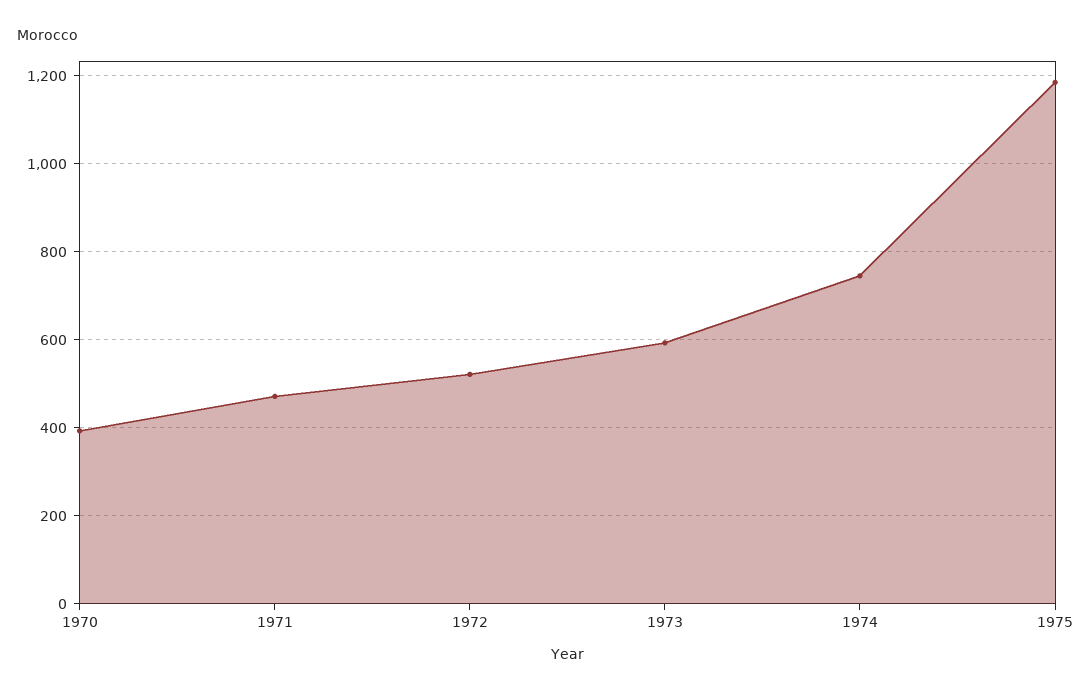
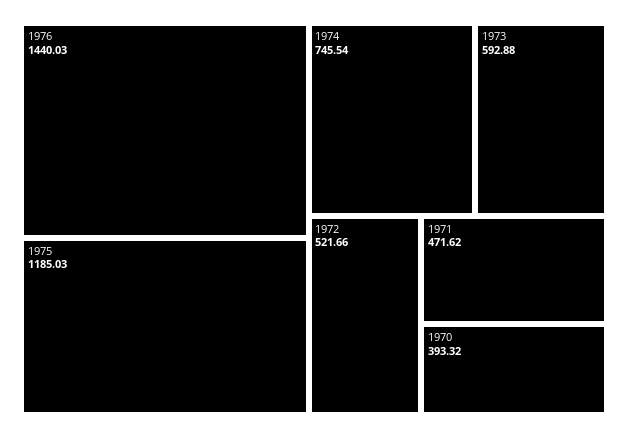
1976: none -> 1440.03

